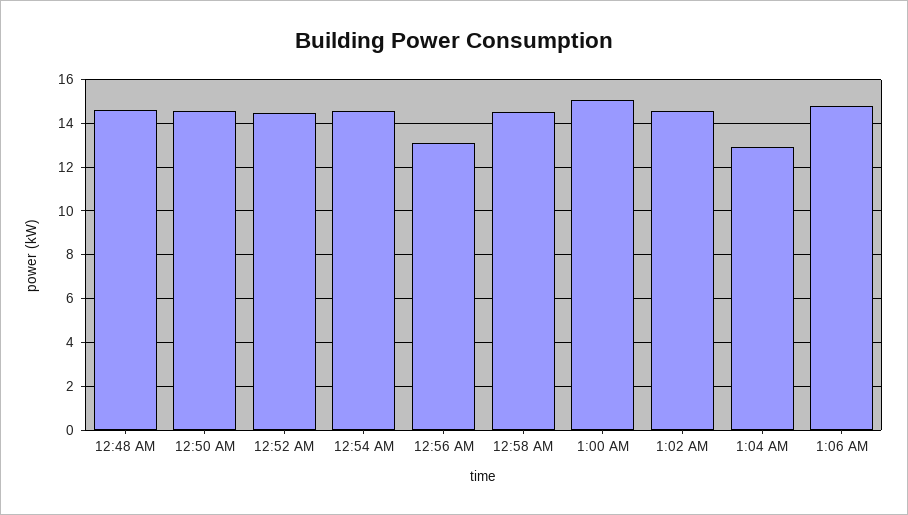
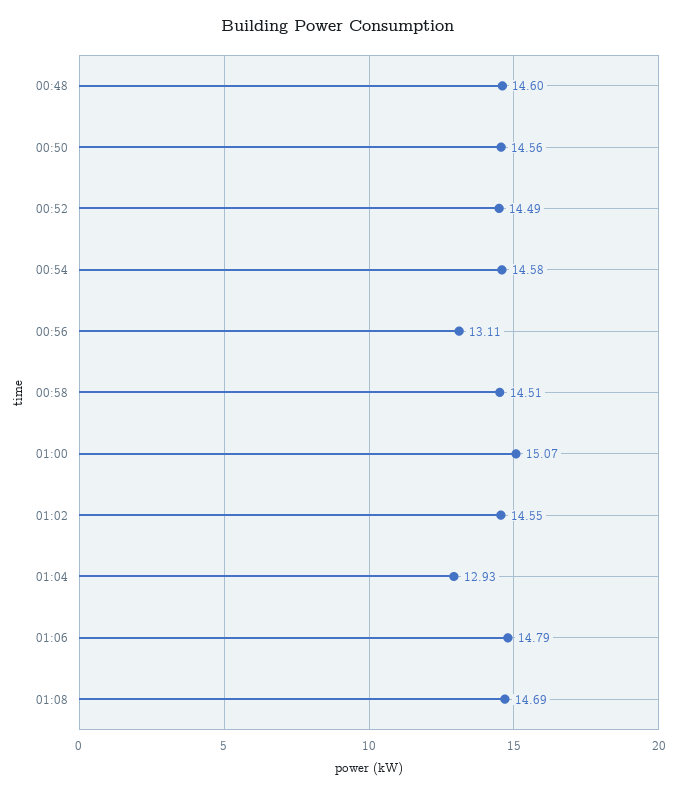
01:08: none -> 14.69

